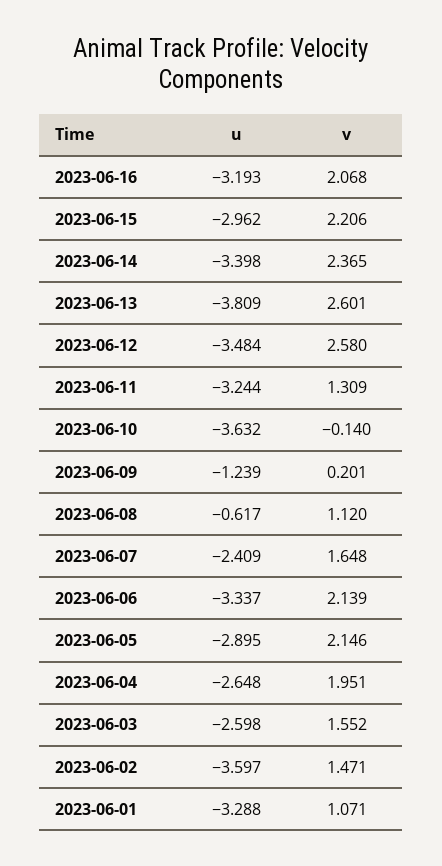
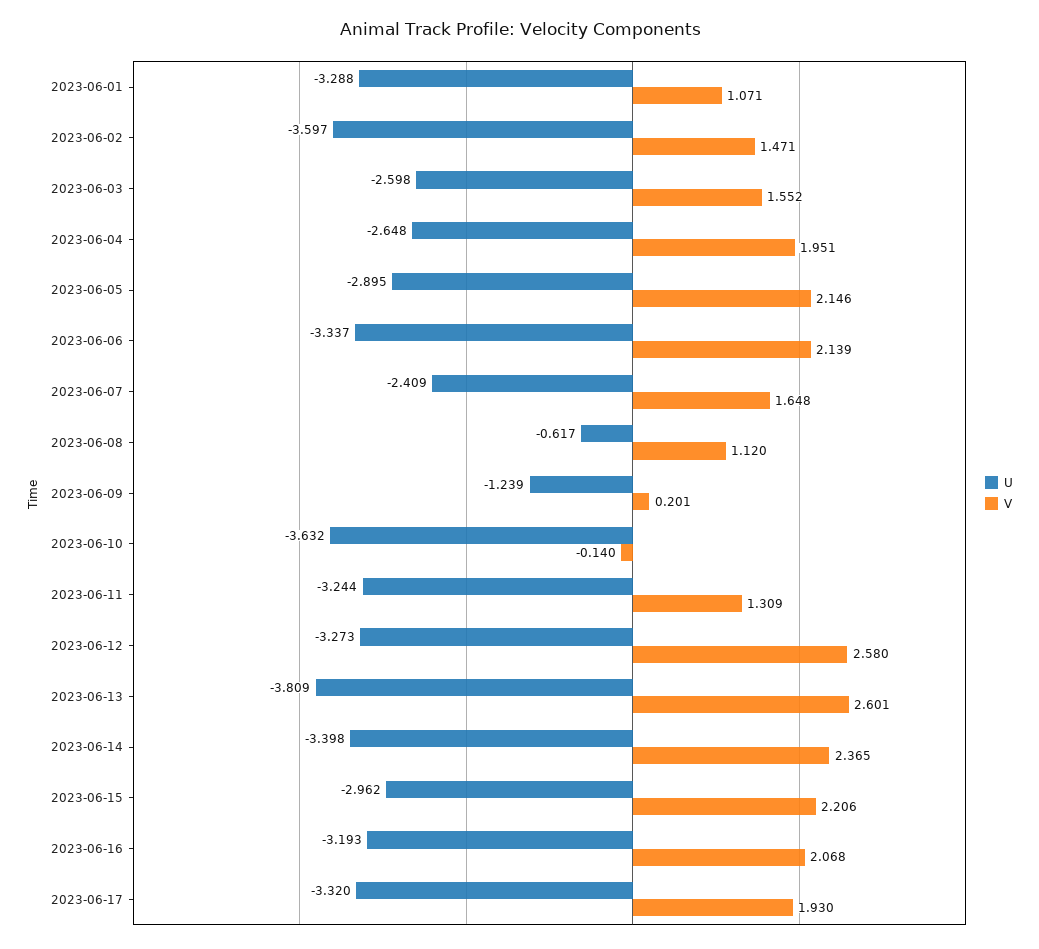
u, 2023-06-12: -3.484 -> -3.273
u, 2023-06-17: none -> -3.32
v, 2023-06-17: none -> 1.93

